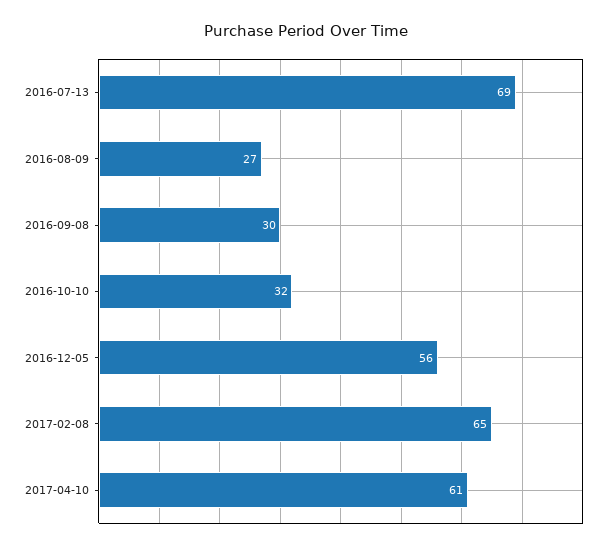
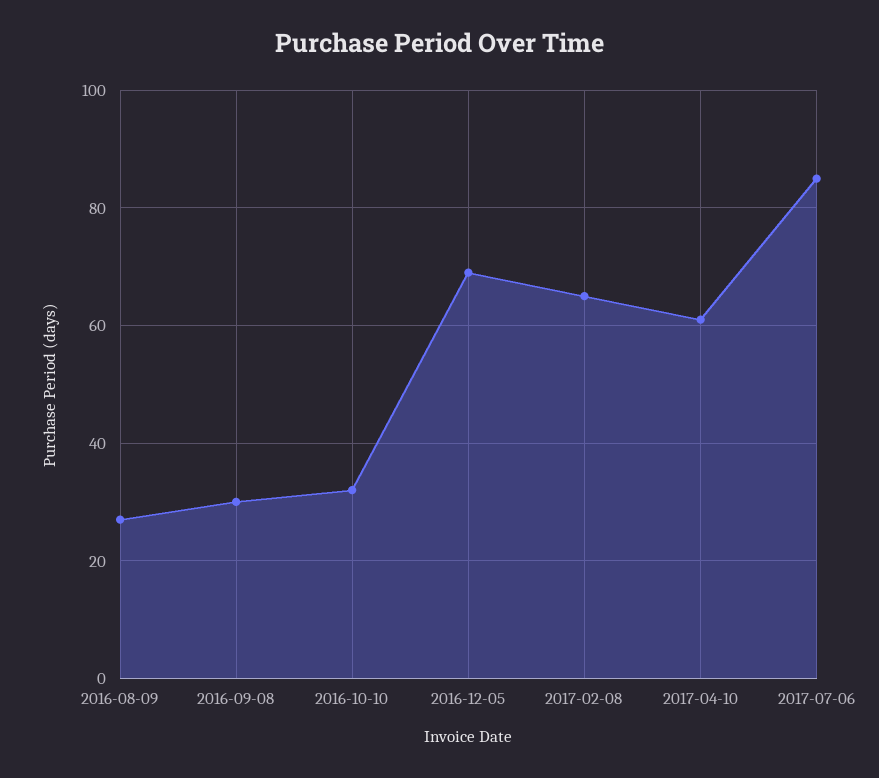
2016-07-13: 69 -> none
2016-12-05: 56 -> 70
2017-07-06: none -> 85

